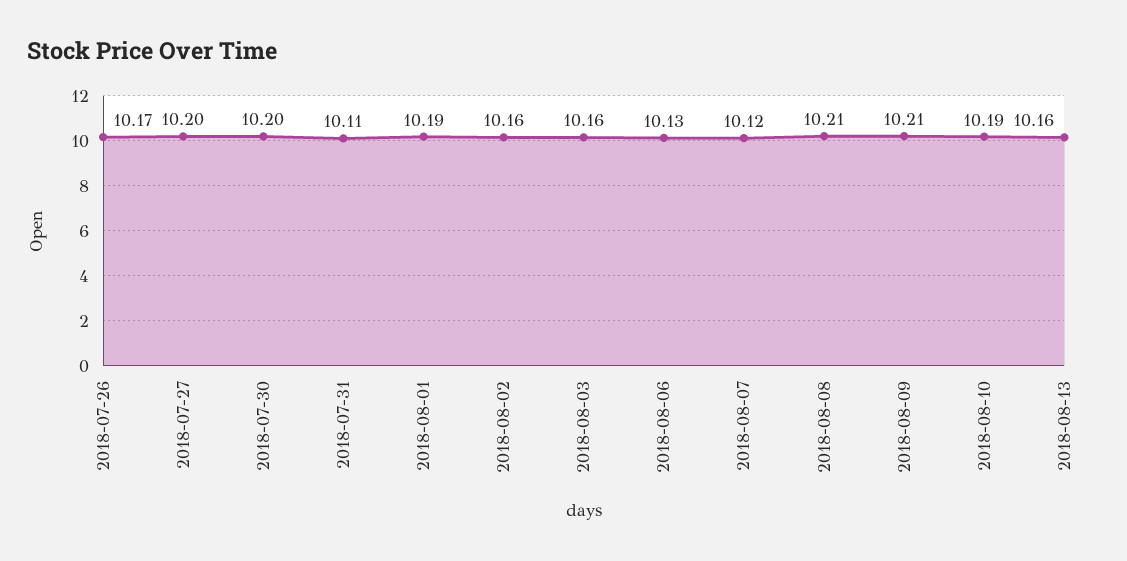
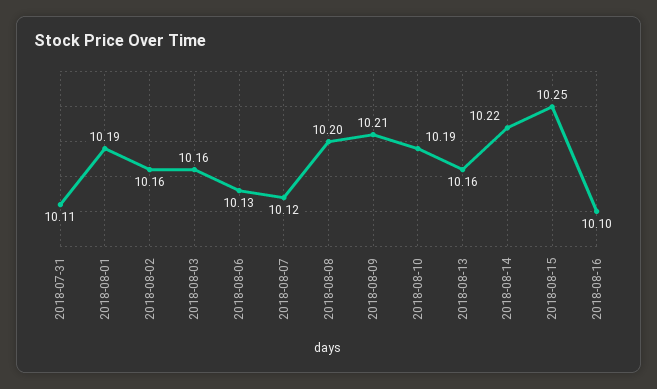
2018-07-26: 10.17 -> none
2018-07-27: 10.2 -> none
2018-07-30: 10.2 -> none
2018-08-08: 10.21 -> 10.2
2018-08-14: none -> 10.22
2018-08-15: none -> 10.25
2018-08-16: none -> 10.1

